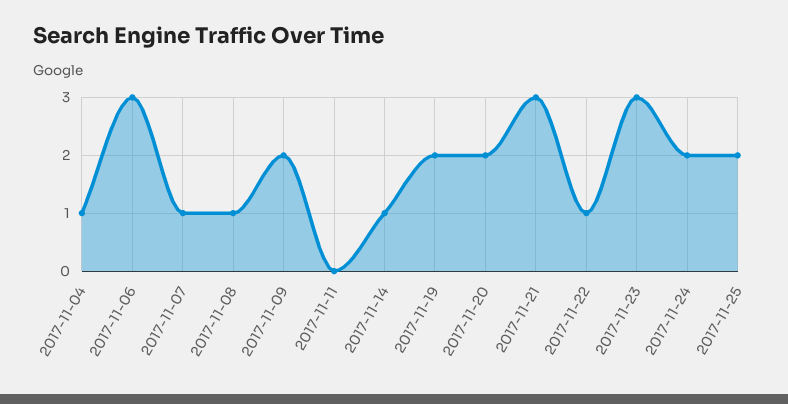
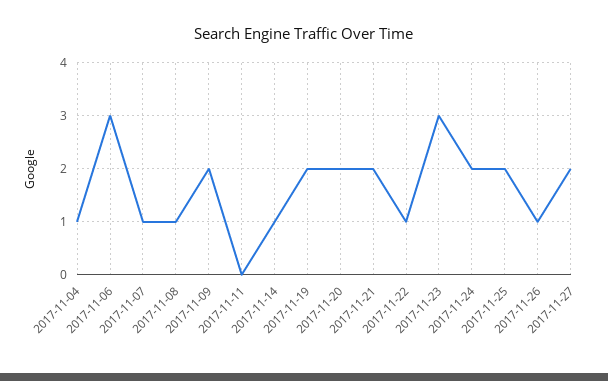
2017-11-21: 3 -> 2
2017-11-26: none -> 1
2017-11-27: none -> 2

